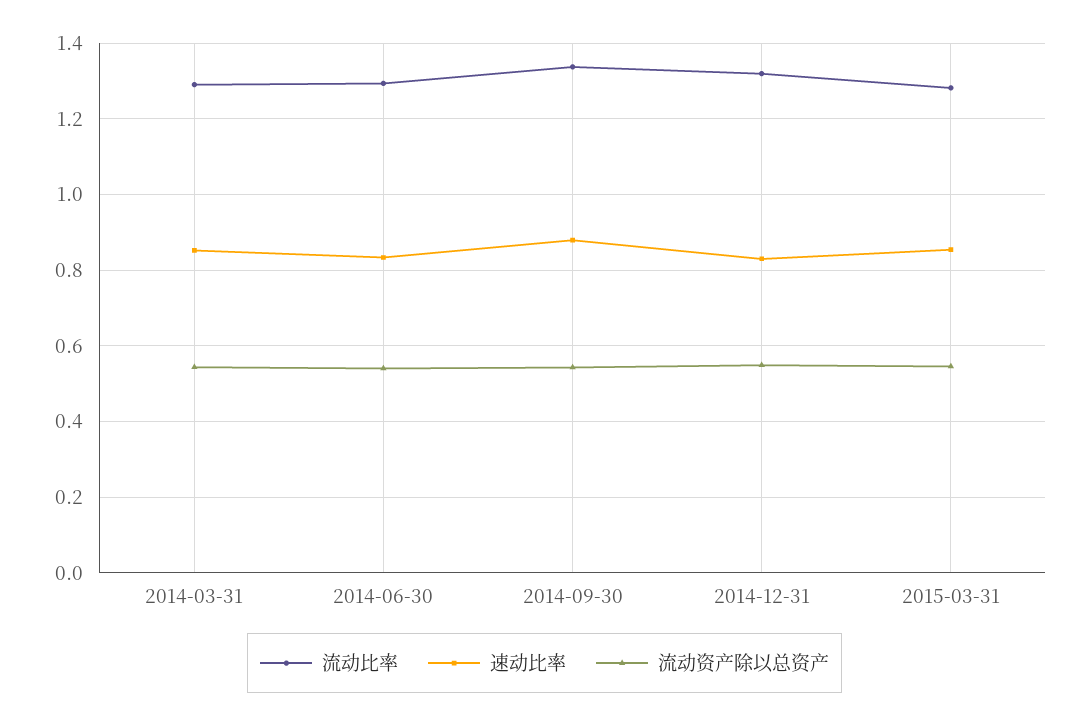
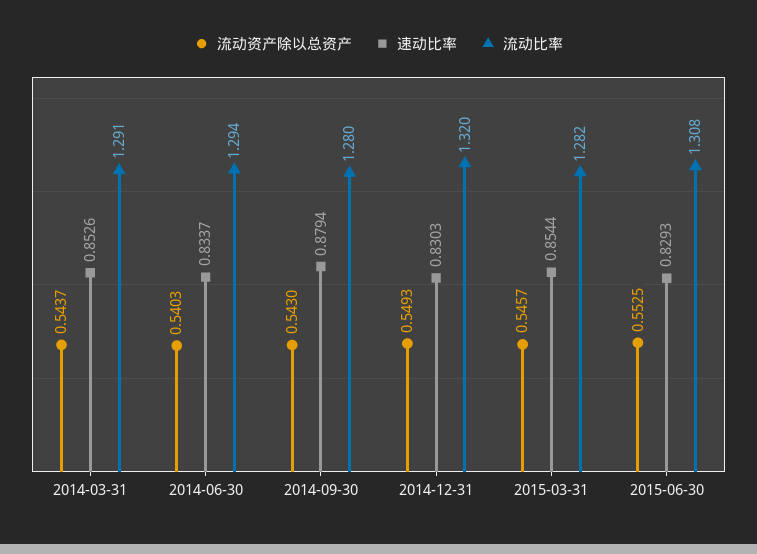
流动比率, 2014-09-30: 1.34 -> 1.28
流动资产除以总资产, 2015-06-30: none -> 0.5525
速动比率, 2015-06-30: none -> 0.8293
流动比率, 2015-06-30: none -> 1.308

